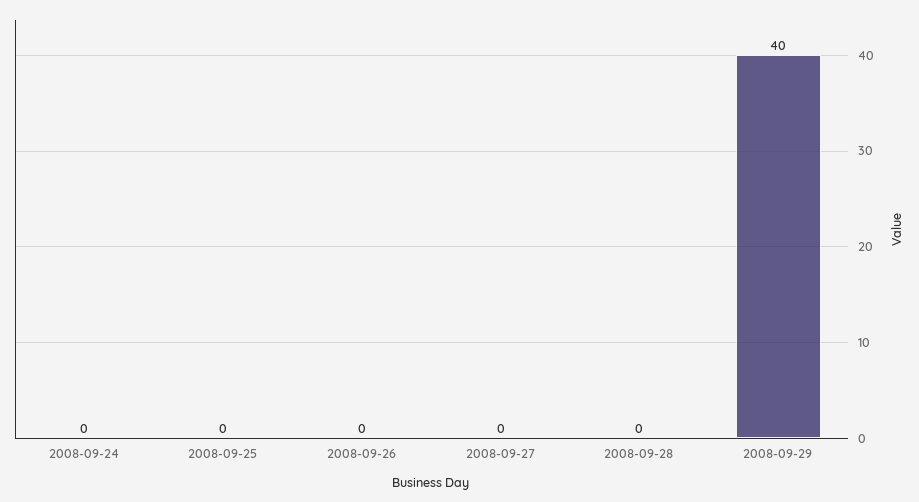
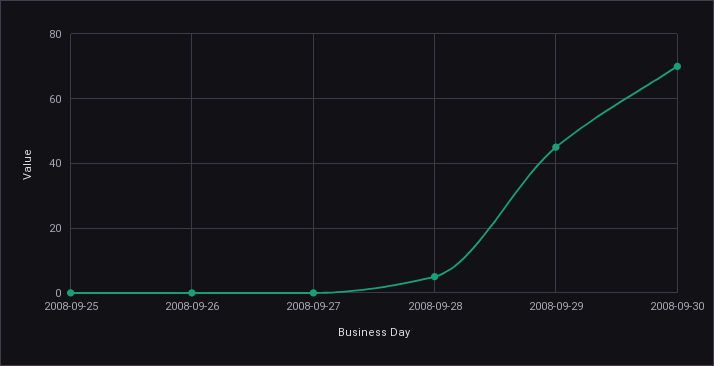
2008-09-24: 0 -> none
2008-09-28: 0 -> 5
2008-09-29: 40 -> 45
2008-09-30: none -> 70

